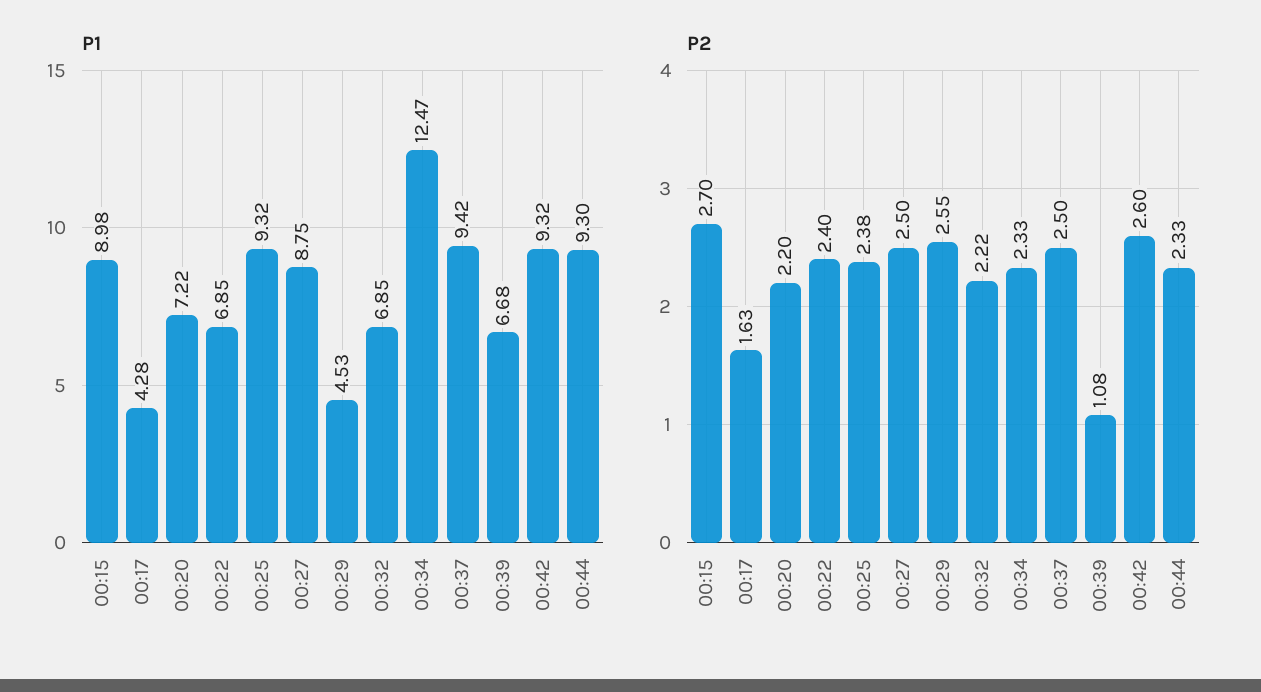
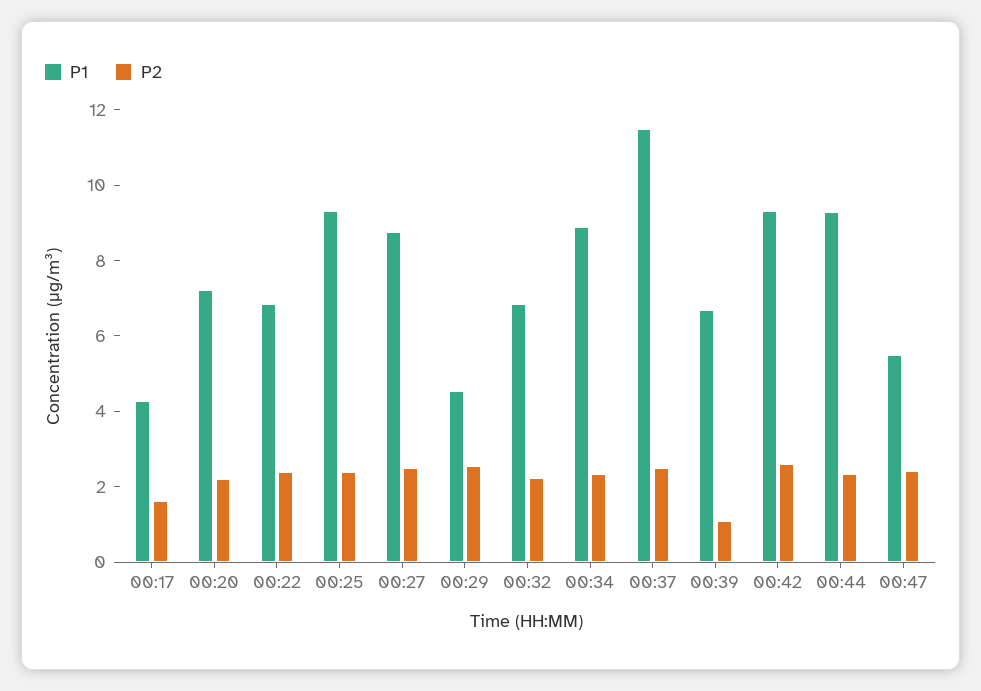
P1, 00:15: 8.98 -> none
P1, 00:34: 12.47 -> 9
P1, 00:37: 9.42 -> 11.5
P2, 00:15: 2.7 -> none
P1, 00:47: none -> 5.5
P2, 00:47: none -> 2.5

